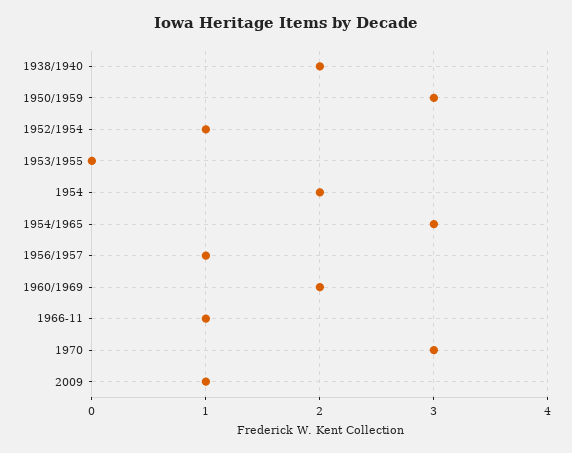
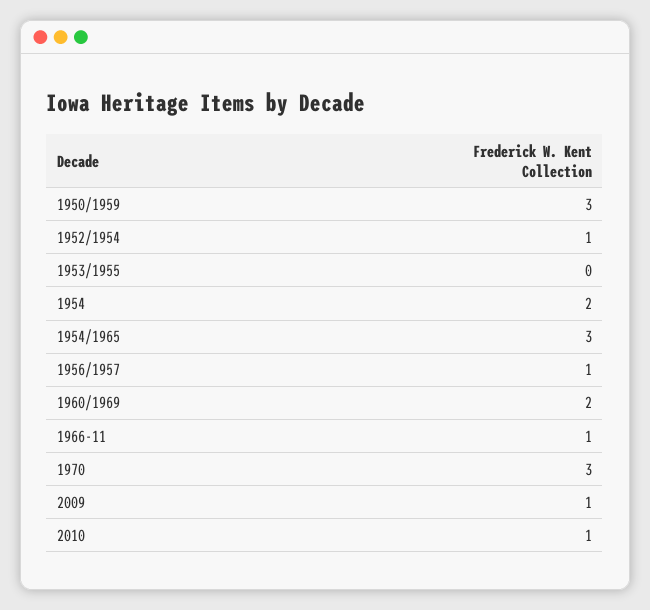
1938/1940: 2 -> none
2010: none -> 1

